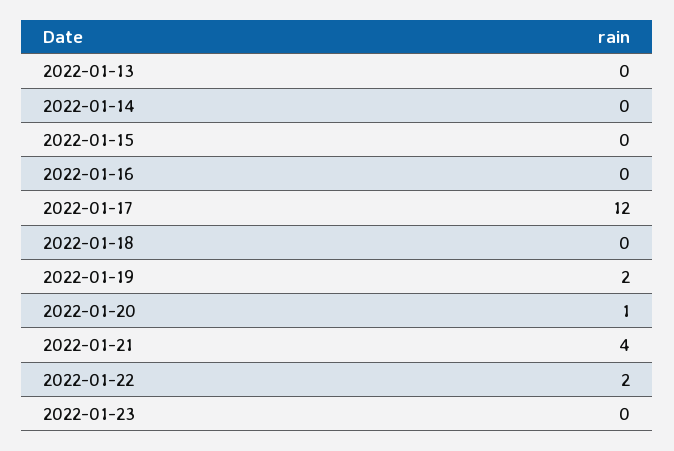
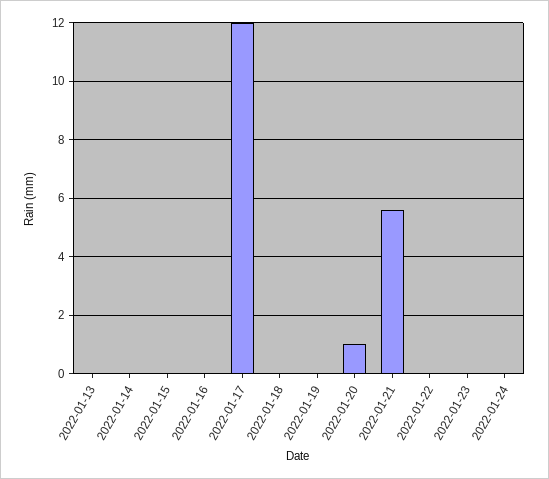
2022-01-19: 2 -> 0
2022-01-21: 4 -> 5.5
2022-01-22: 2 -> 0
2022-01-24: none -> 0

